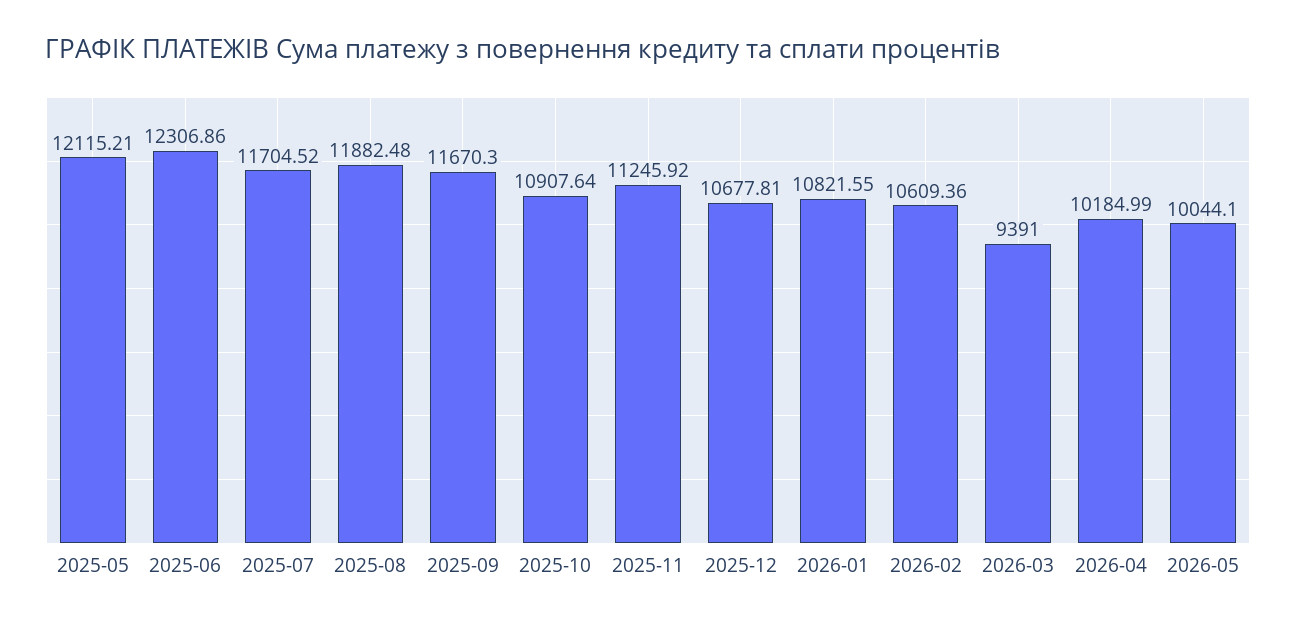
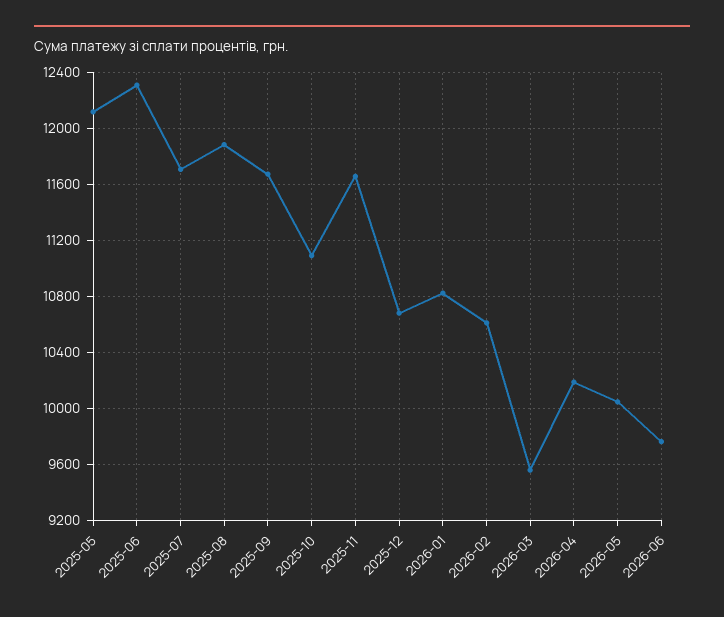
2025-10: 10907.64 -> 11100
2025-11: 11245.92 -> 11650
2026-03: 9391 -> 9550
2026-06: none -> 9750

